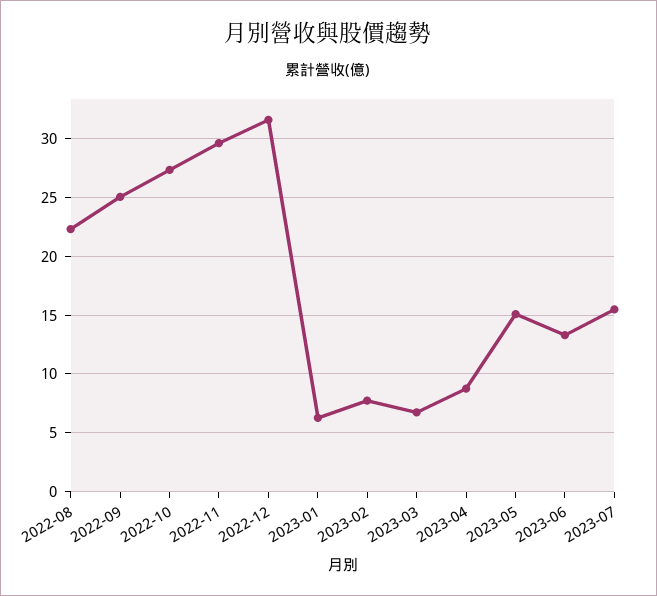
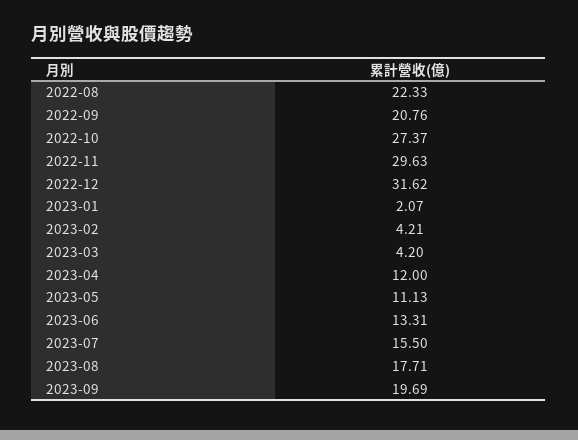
2022-09: 25 -> 20.76
2023-01: 6 -> 2.07
2023-02: 8 -> 4.21
2023-03: 7 -> 4.2
2023-04: 9 -> 12
2023-05: 15 -> 11.13
2023-08: none -> 17.71
2023-09: none -> 19.69

